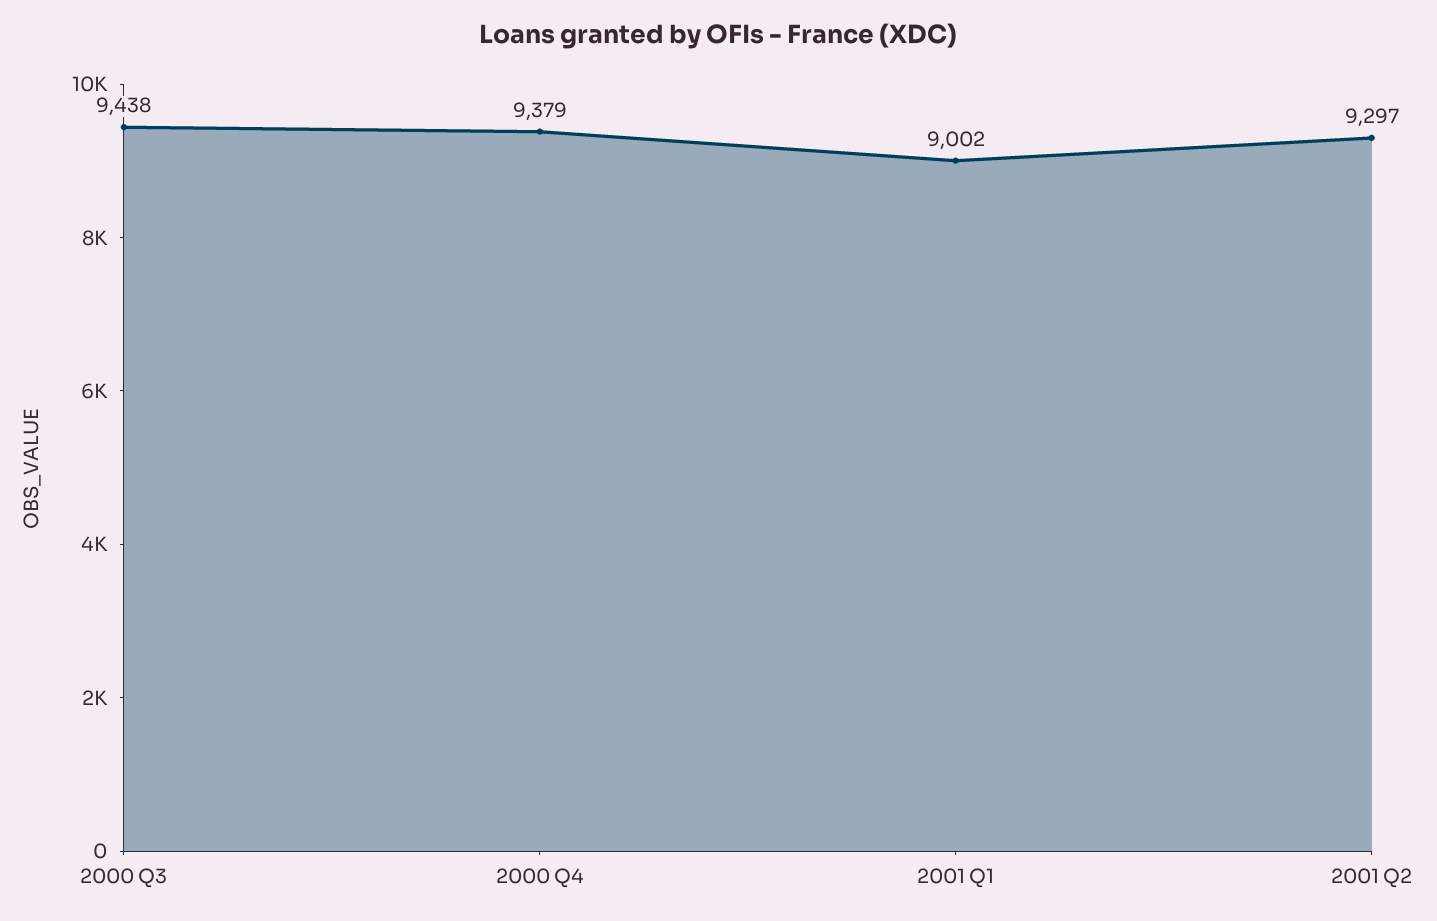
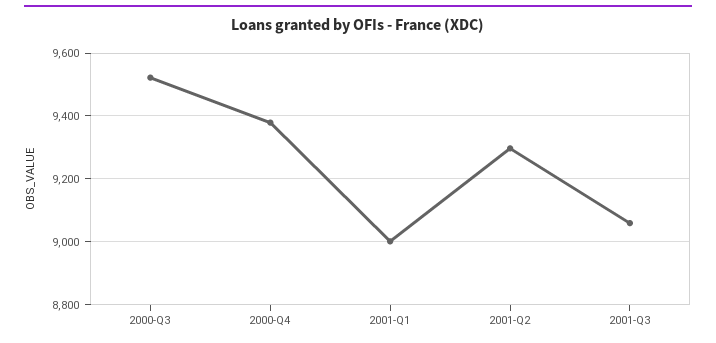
2000 Q3: 9438 -> 9520
2001-Q3: none -> 9060

